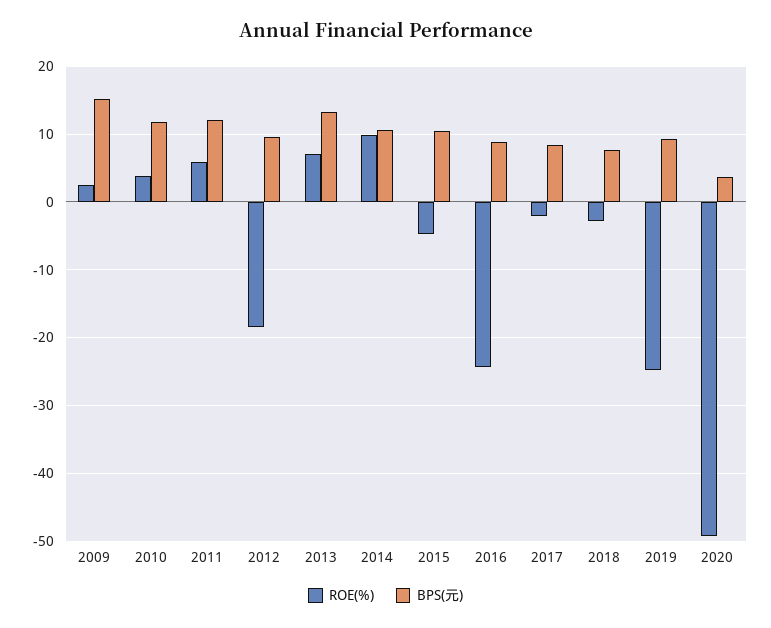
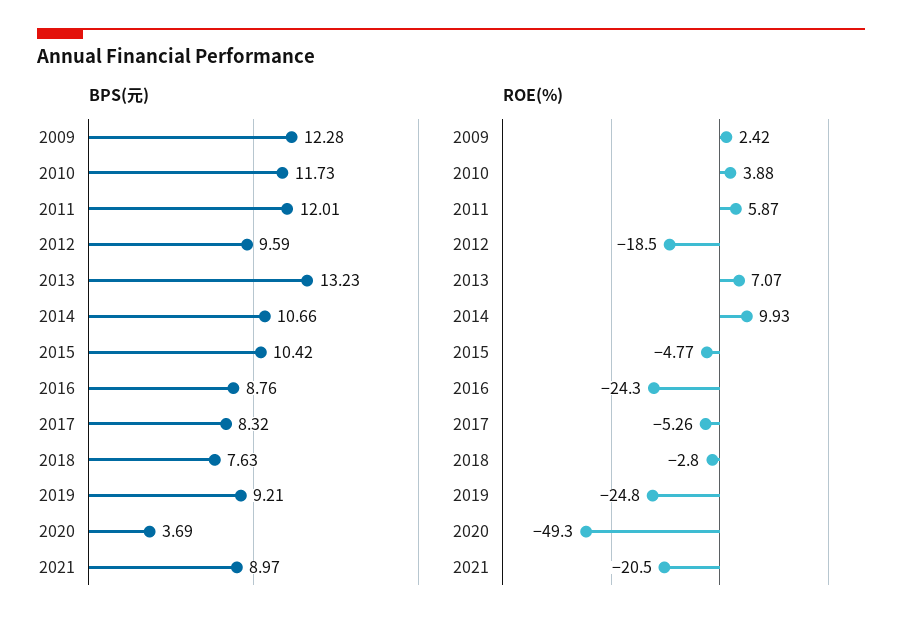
BPS(元), 2009: 15 -> 12.28
ROE(%), 2017: -2 -> -5.26
BPS(元), 2021: none -> 8.97
ROE(%), 2021: none -> -20.5

